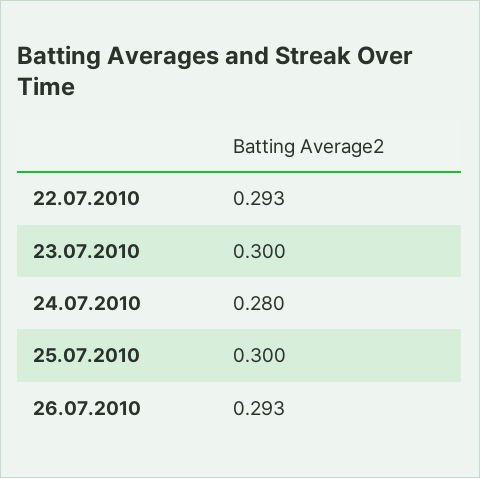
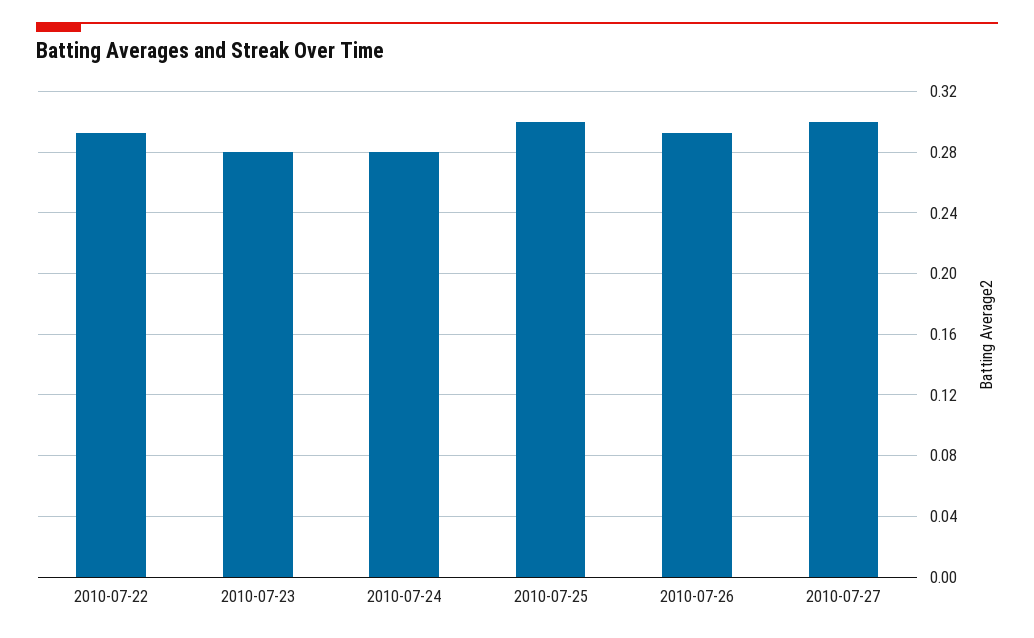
23.07.2010: 0.3 -> 0.28
2010-07-27: none -> 0.3

